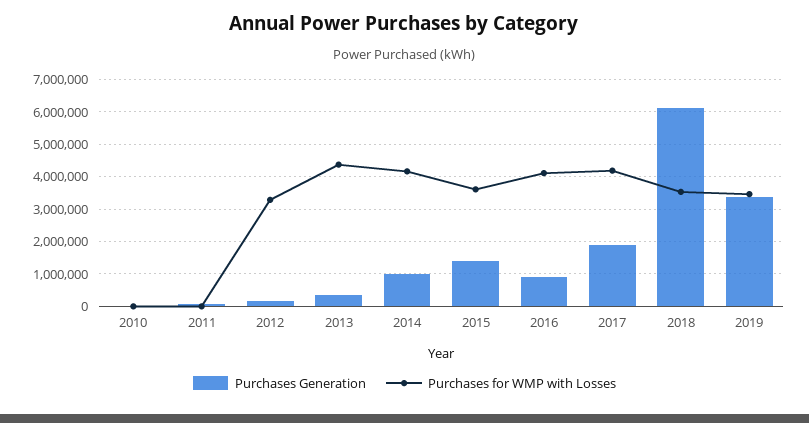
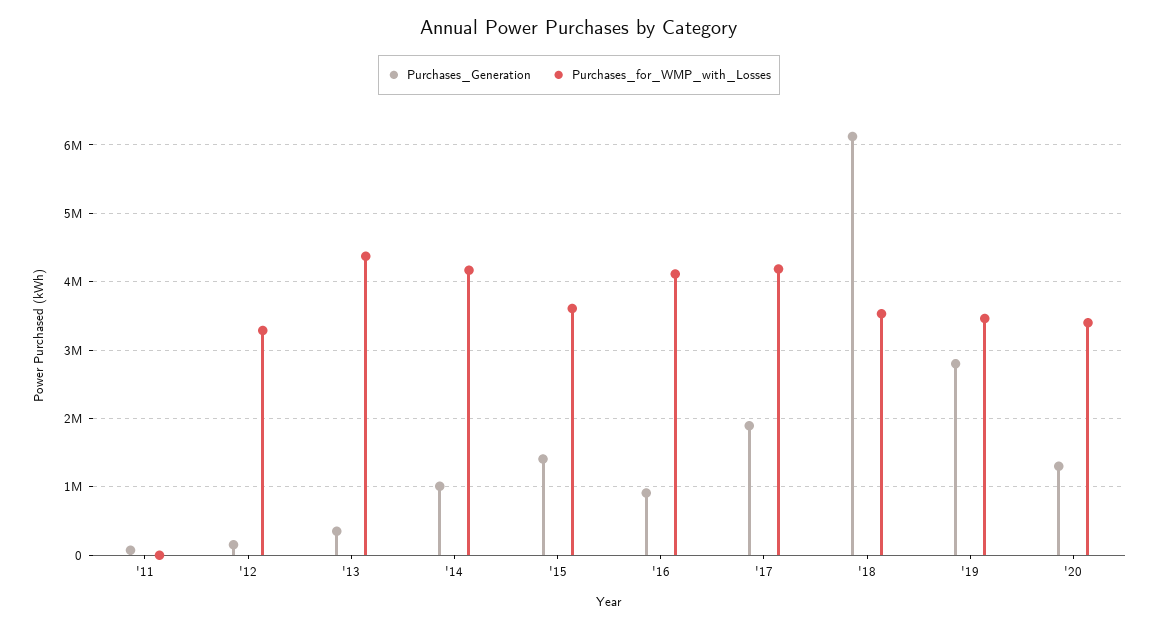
Purchases Generation, 2010: 0 -> none
Purchases for WMP with Losses, 2010: 0 -> none
Purchases Generation, 2019: 3400000 -> 2800000
Purchases Generation, '20: none -> 1300000
Purchases for WMP with Losses, '20: none -> 3400000

